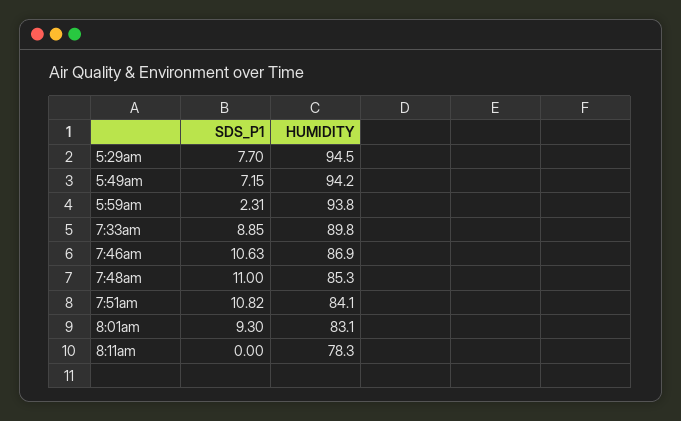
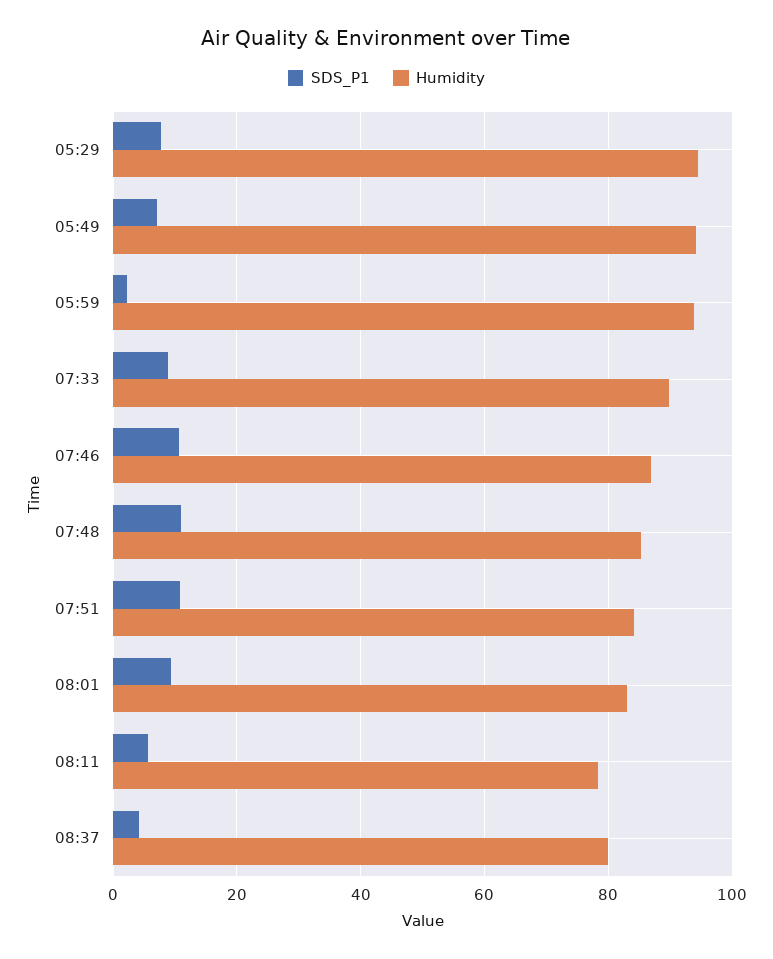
SDS_P1, 8:11am: 0 -> 6
SDS_P1, 08:37: none -> 4
HUMIDITY, 08:37: none -> 80

